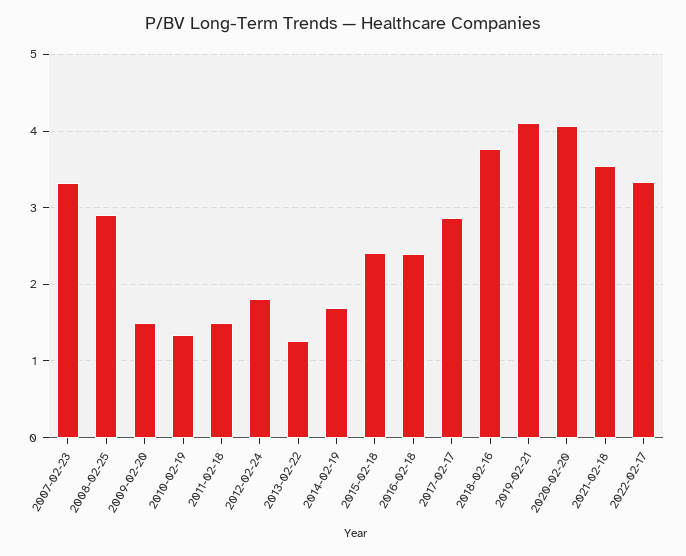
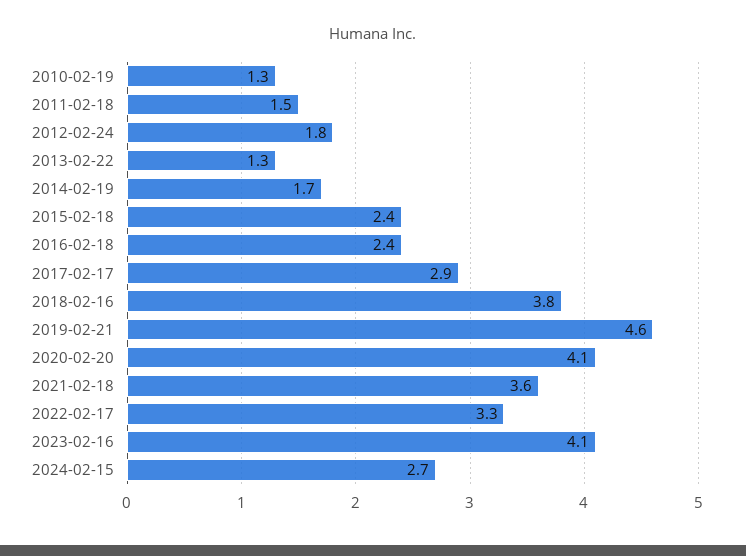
2007-02-23: 3.3 -> none
2008-02-25: 2.9 -> none
2009-02-20: 1.5 -> none
2019-02-21: 4.1 -> 4.6
2023-02-16: none -> 4.1
2024-02-15: none -> 2.7

